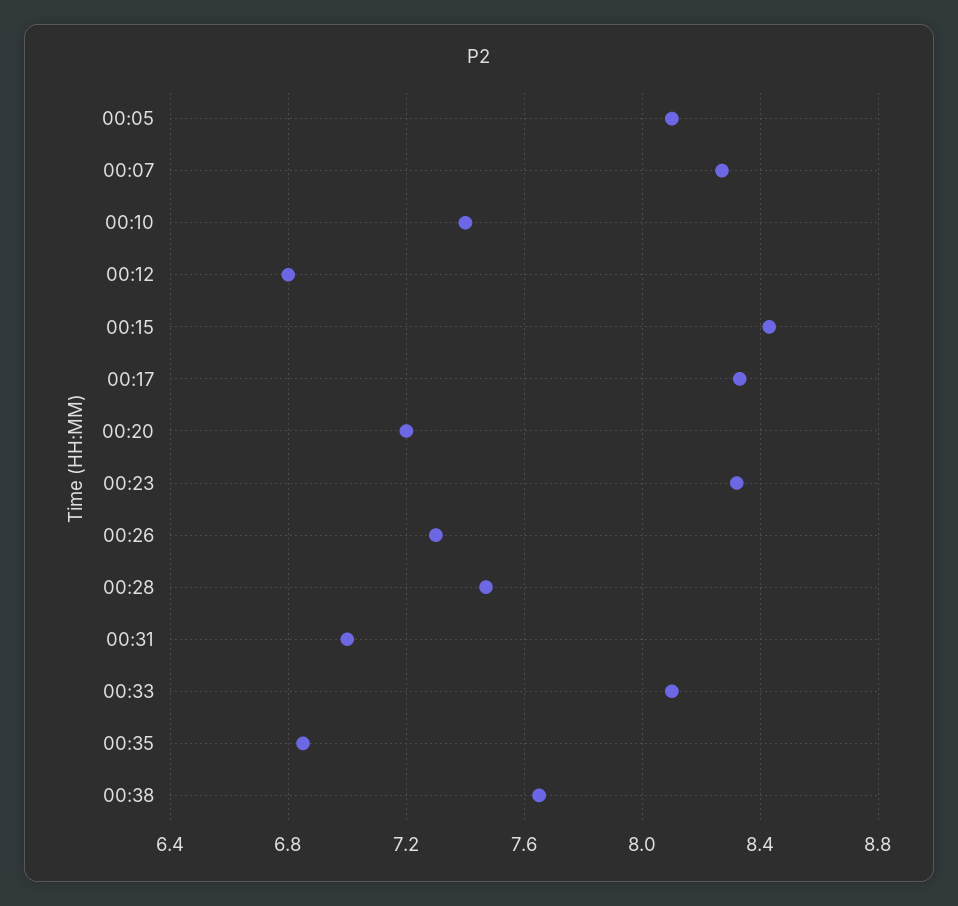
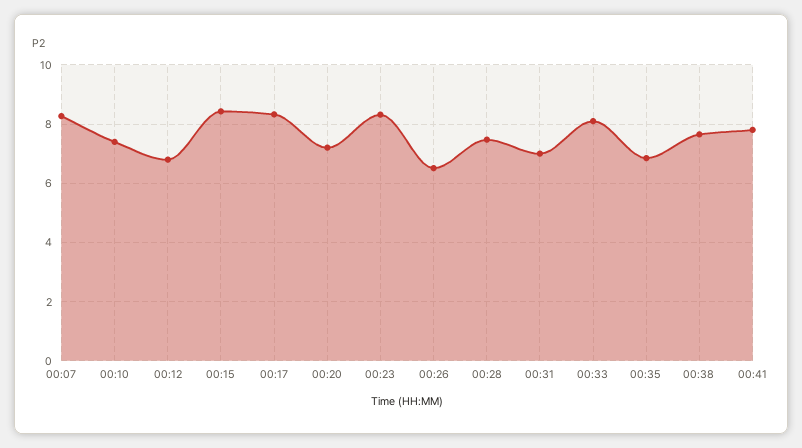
00:05: 8.1 -> none
00:26: 7.3 -> 6.5
00:41: none -> 7.75

